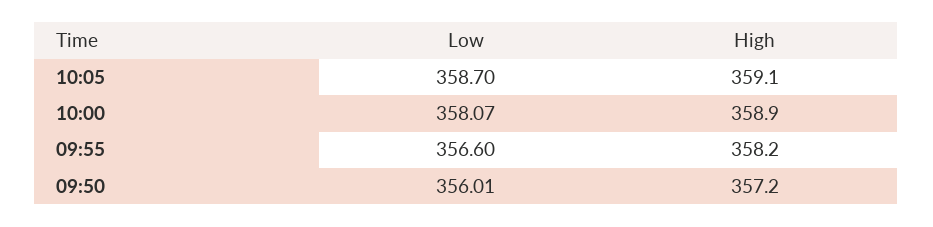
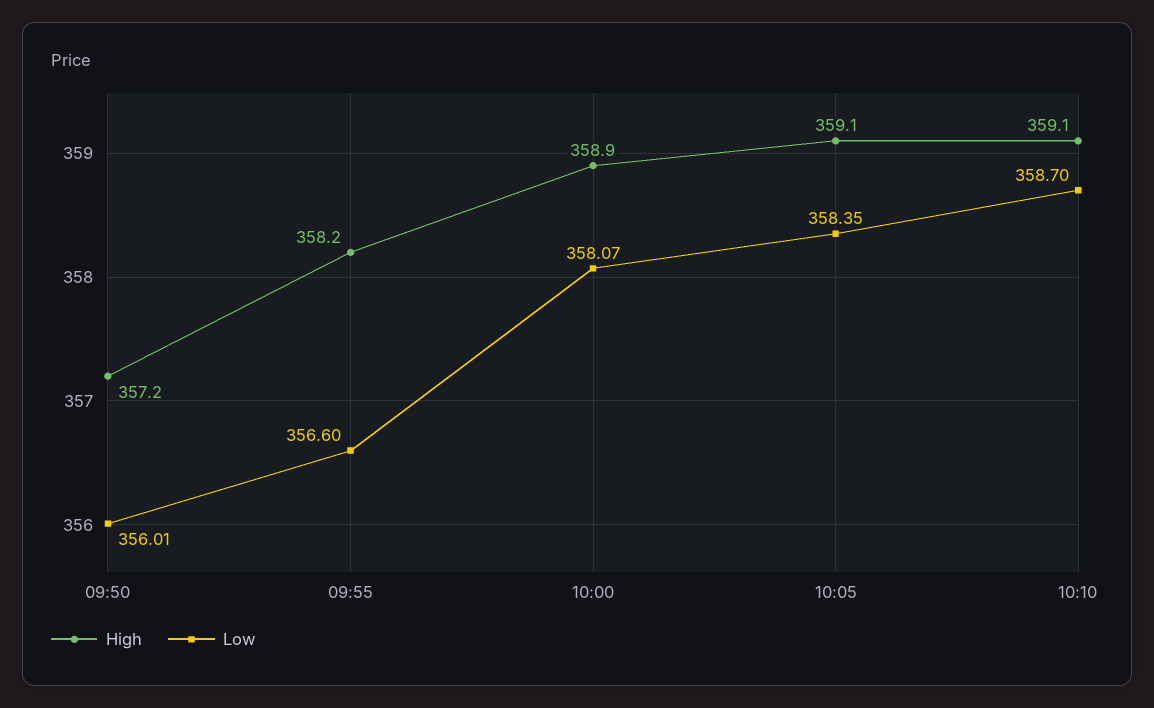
Low, 10:05: 358.7 -> 358.35
High, 10:10: none -> 359.1
Low, 10:10: none -> 358.7

